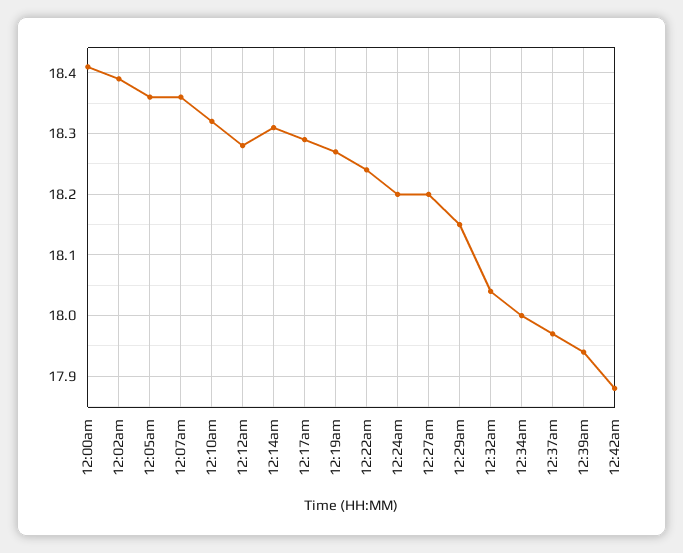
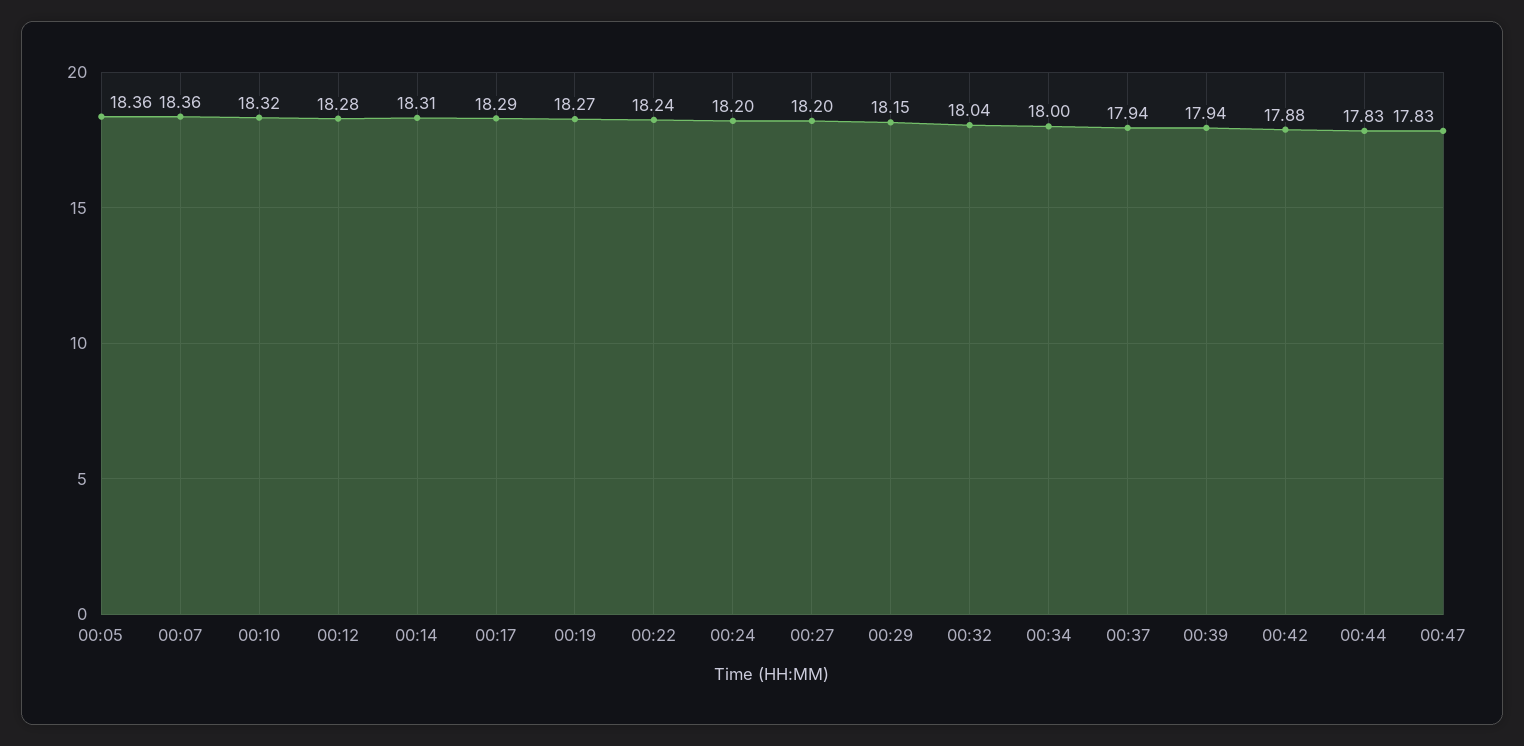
12:00am: 18.41 -> none
12:02am: 18.39 -> none
12:37am: 17.97 -> 17.94
00:44: none -> 17.83
00:47: none -> 17.83

